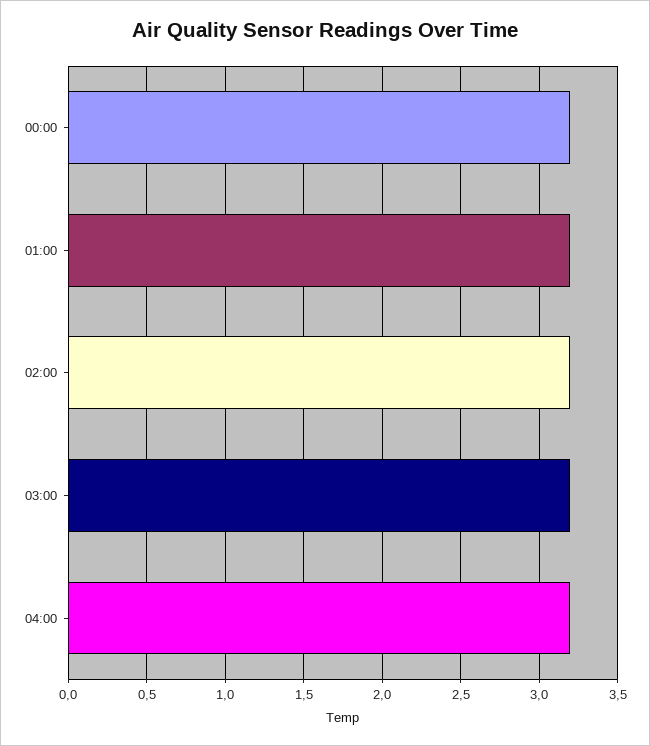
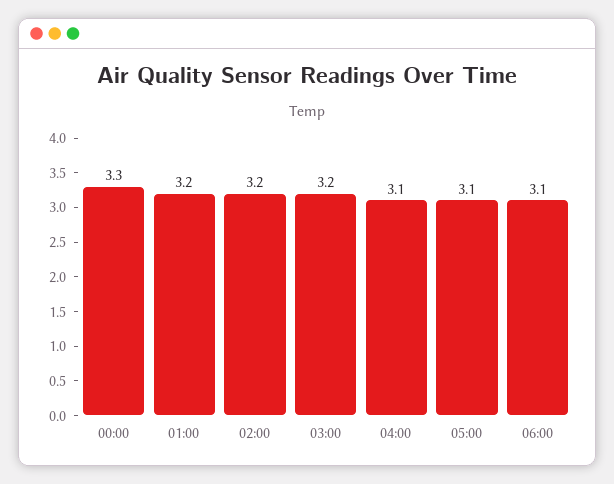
00:00: 3.2 -> 3.3
04:00: 3.2 -> 3.1
05:00: none -> 3.1
06:00: none -> 3.1

